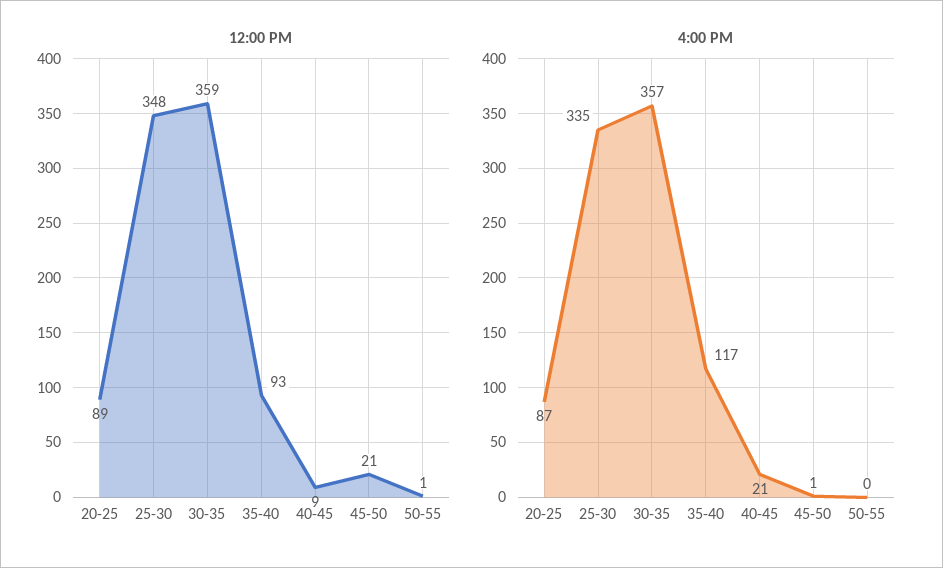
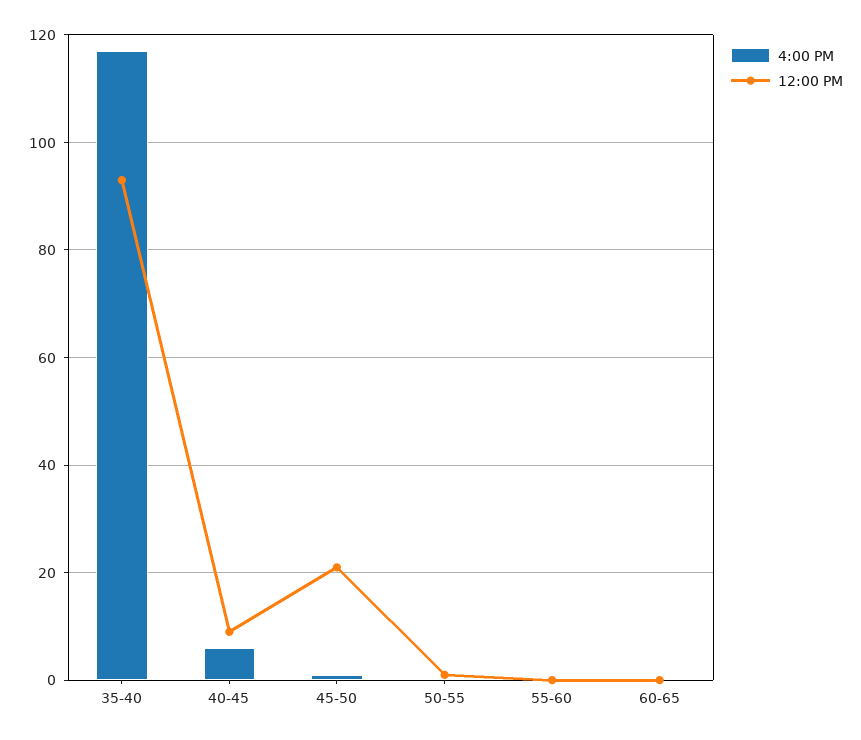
12:00 PM, 20-25: 89 -> none
12:00 PM, 25-30: 348 -> none
12:00 PM, 30-35: 359 -> none
4:00 PM, 20-25: 87 -> none
4:00 PM, 25-30: 335 -> none
4:00 PM, 30-35: 357 -> none
4:00 PM, 40-45: 21 -> 5
4:00 PM, 55-60: none -> 0
12:00 PM, 55-60: none -> 0
4:00 PM, 60-65: none -> 0
12:00 PM, 60-65: none -> 0

